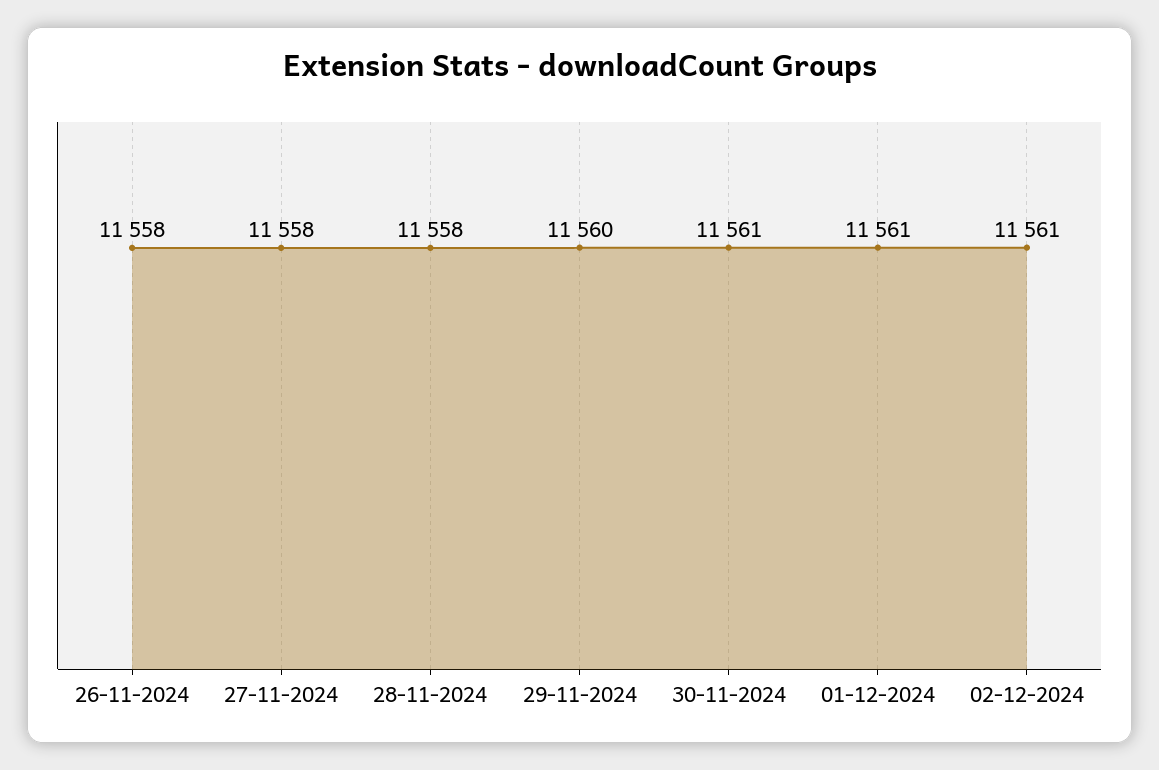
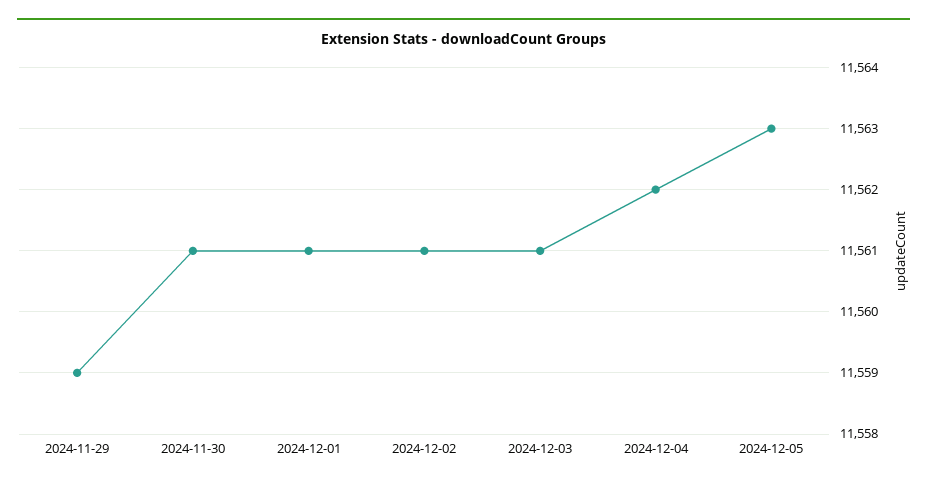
26-11-2024: 11558 -> none
27-11-2024: 11558 -> none
28-11-2024: 11558 -> none
29-11-2024: 11560 -> 11559
2024-12-03: none -> 11561
2024-12-04: none -> 11562
2024-12-05: none -> 11563

